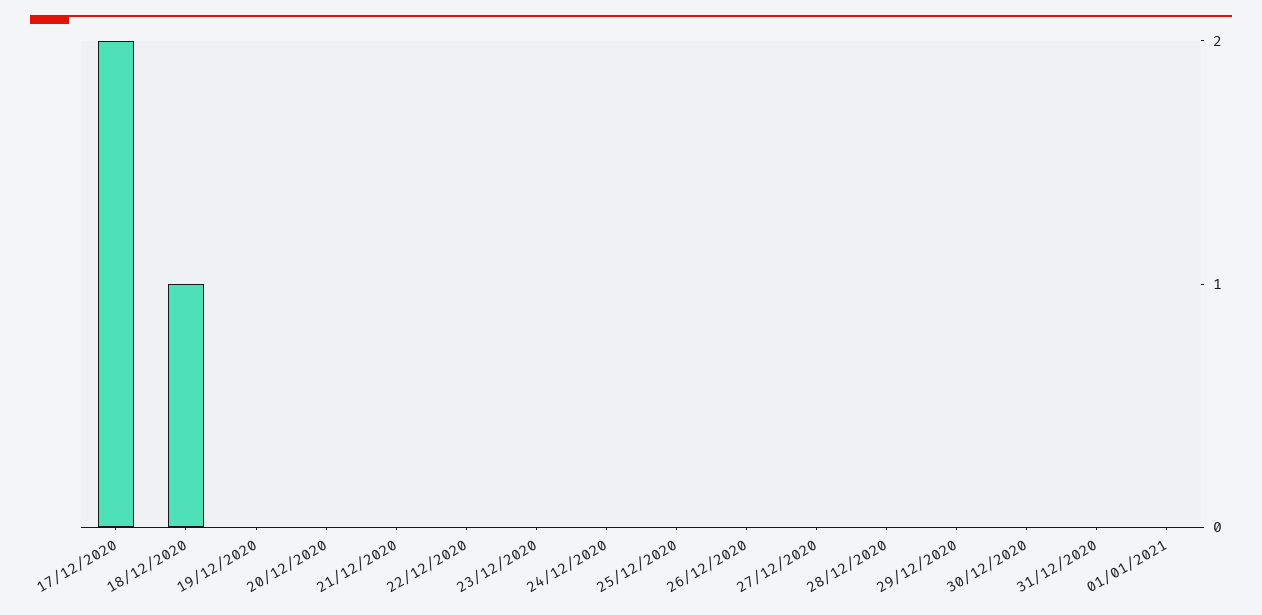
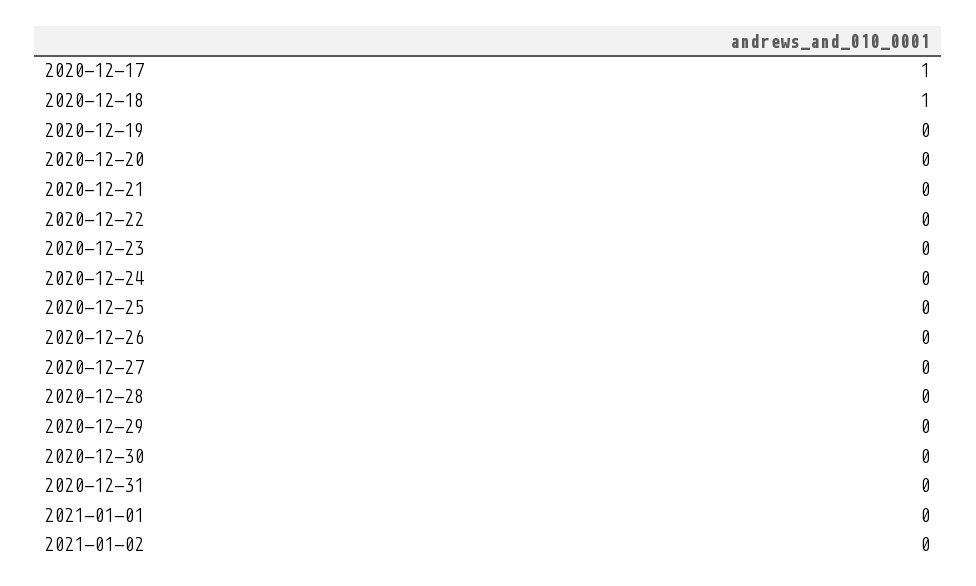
17/12/2020: 2 -> 1
2021-01-02: none -> 0

